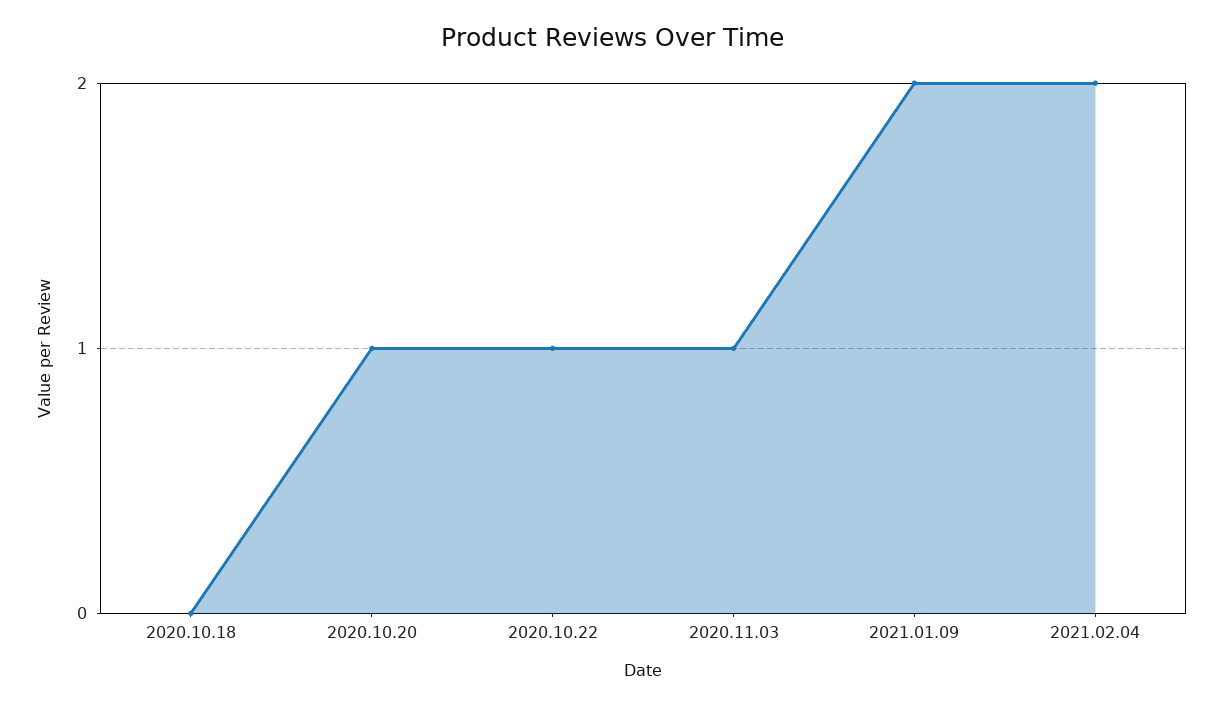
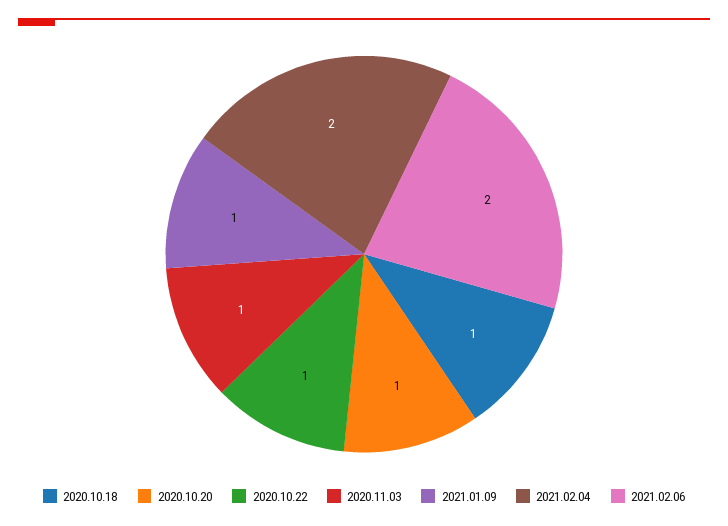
2020.10.18: 0 -> 1
2021.01.09: 2 -> 1
2021.02.06: none -> 2

